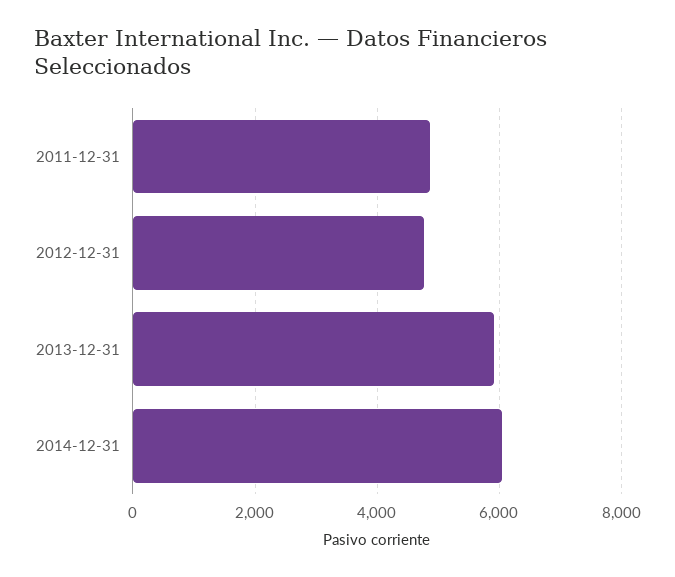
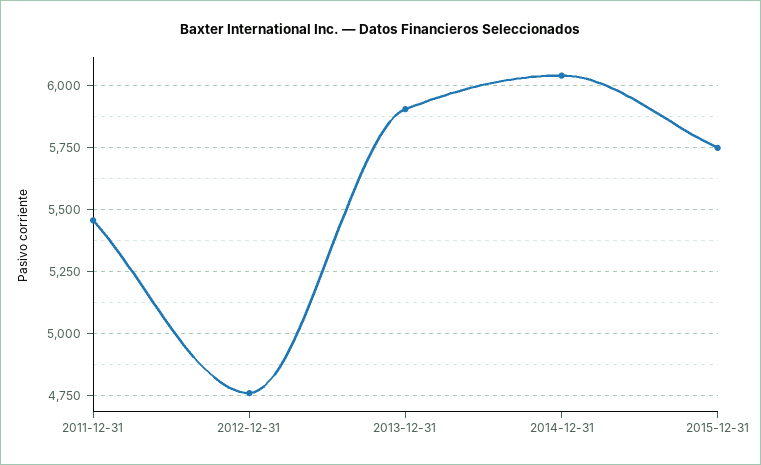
2011-12-31: 4800 -> 5450
2015-12-31: none -> 5750

